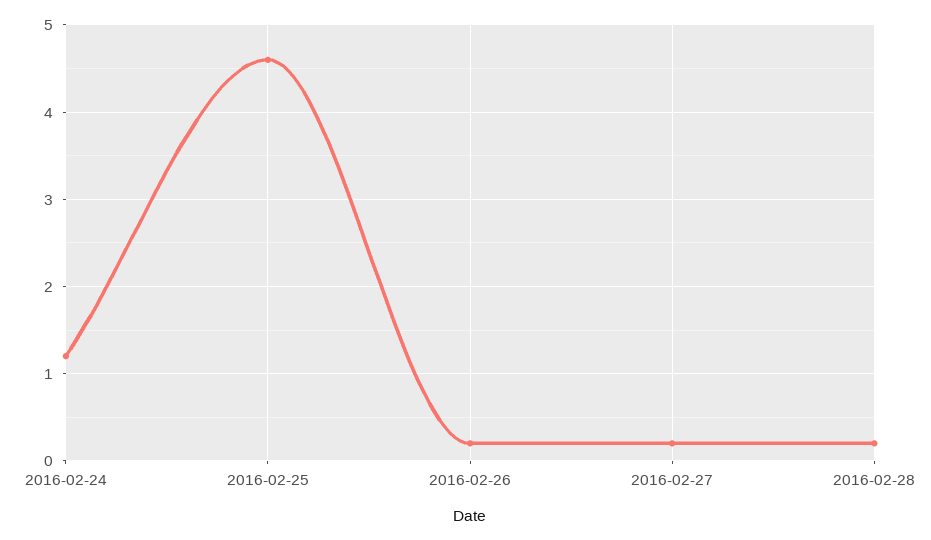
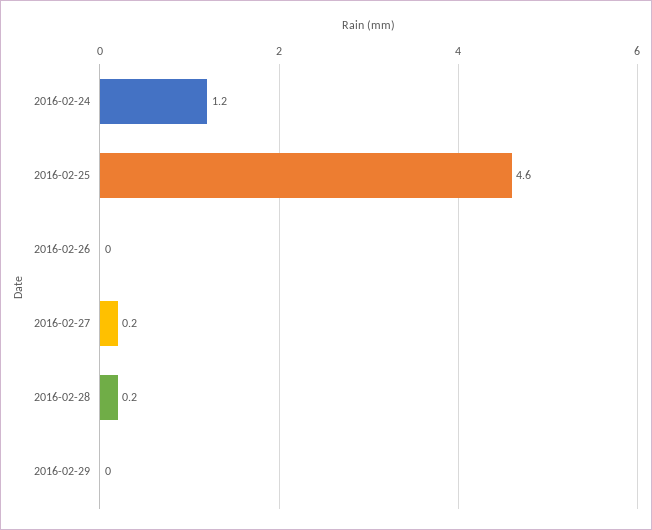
2016-02-26: 0.2 -> 0
2016-02-29: none -> 0

